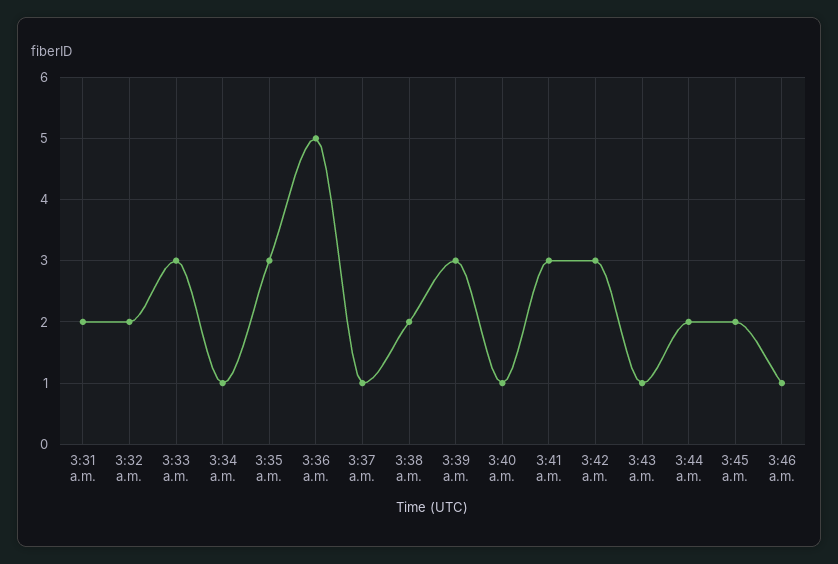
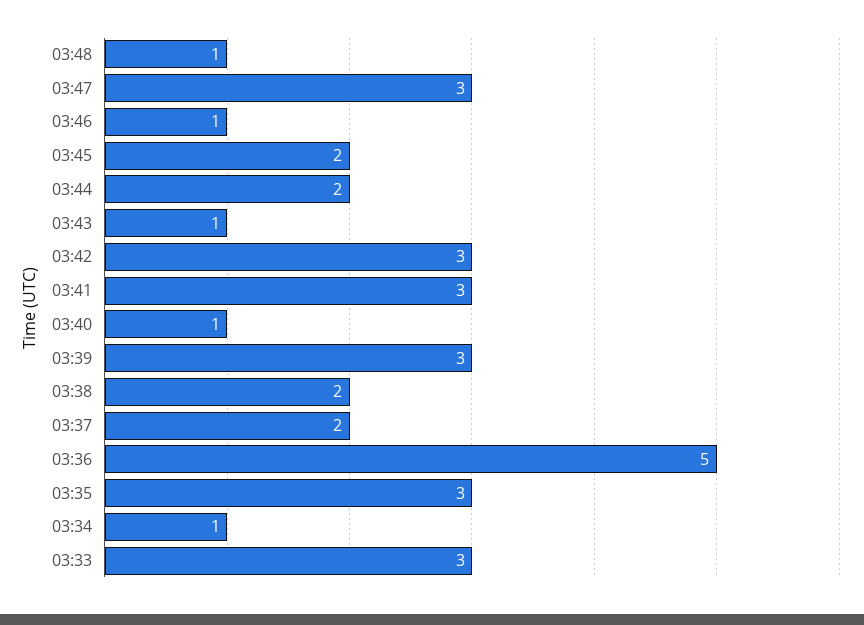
3:31 a.m.: 2 -> none
3:32 a.m.: 2 -> none
3:37 a.m.: 1 -> 2
03:48: none -> 1
03:47: none -> 3

